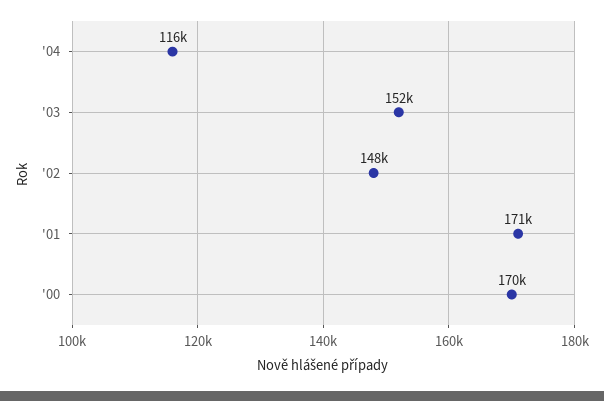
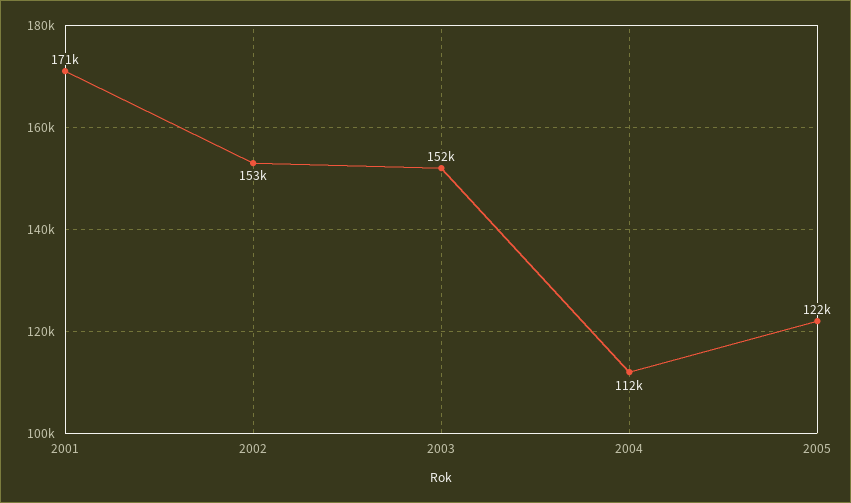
'04: 116000 -> 112000
'02: 148000 -> 153000
'00: 170000 -> none
2005: none -> 122000

